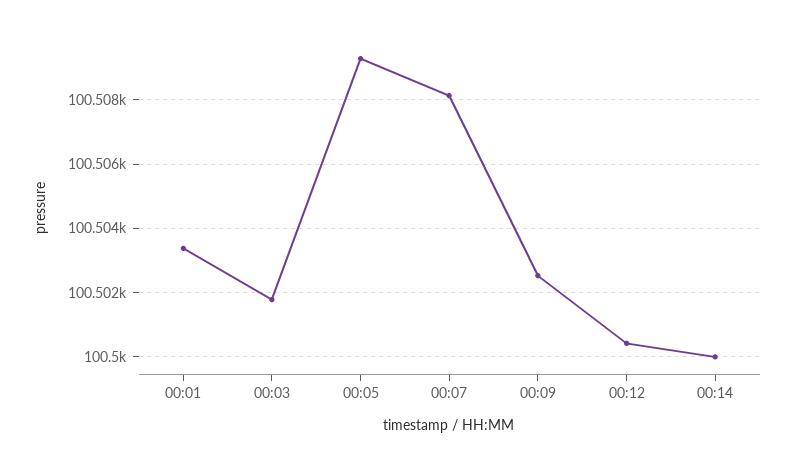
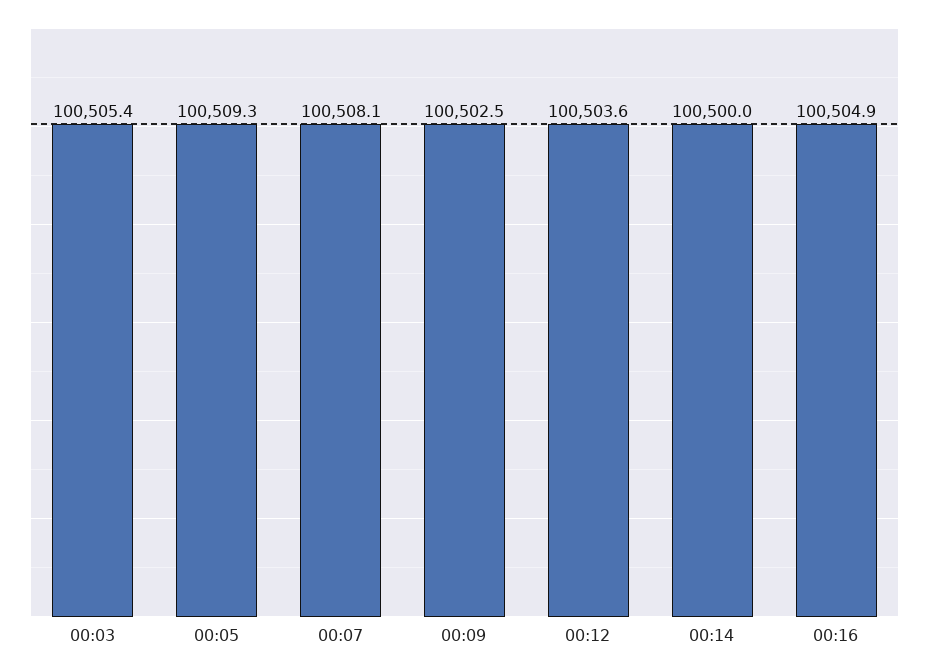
00:01: 100503.4 -> none
00:03: 100501.8 -> 100505.4
00:12: 100500.4 -> 100503.6
00:16: none -> 100504.9

